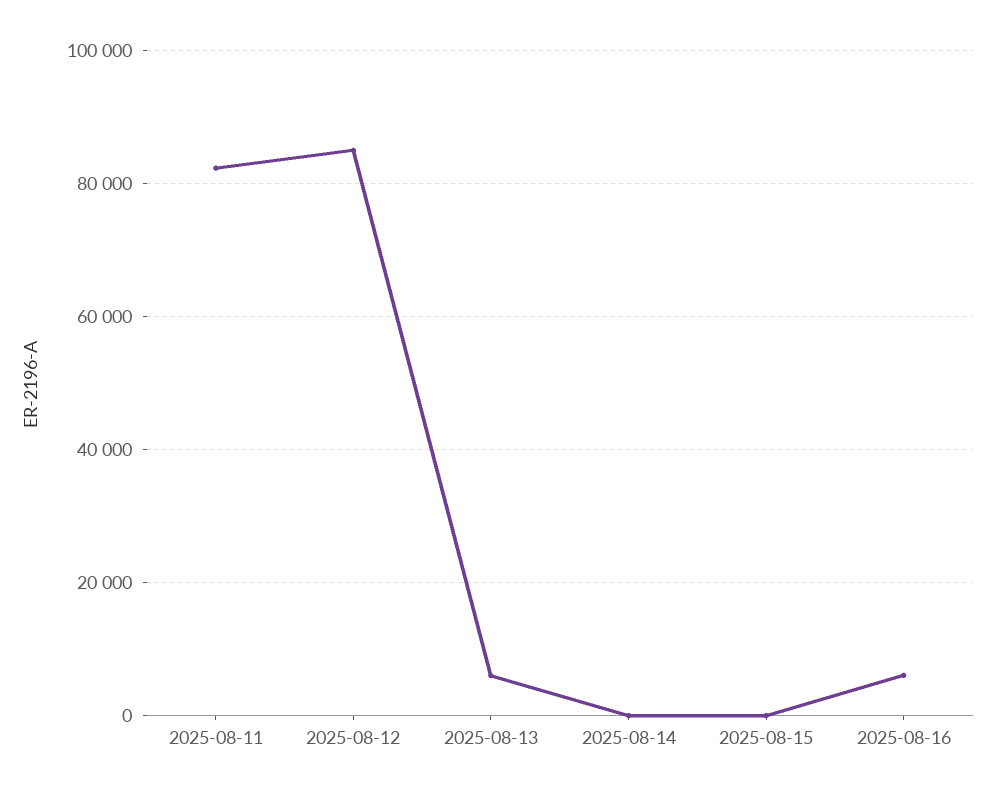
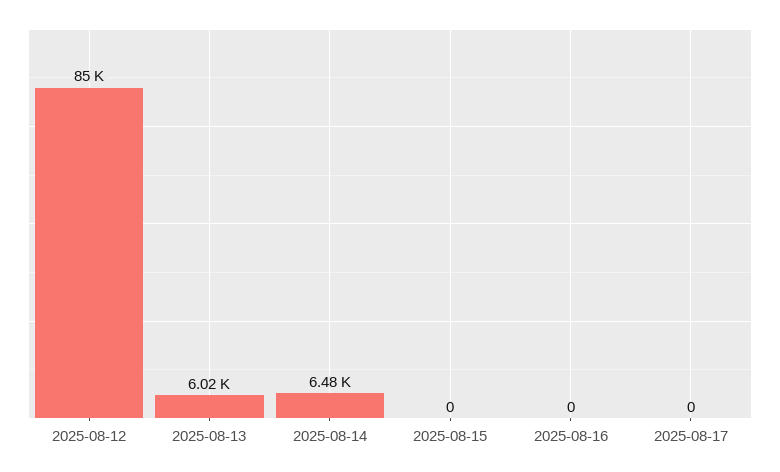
2025-08-11: 82000 -> none
2025-08-14: 0 -> 6480
2025-08-16: 6000 -> 0
2025-08-17: none -> 0

